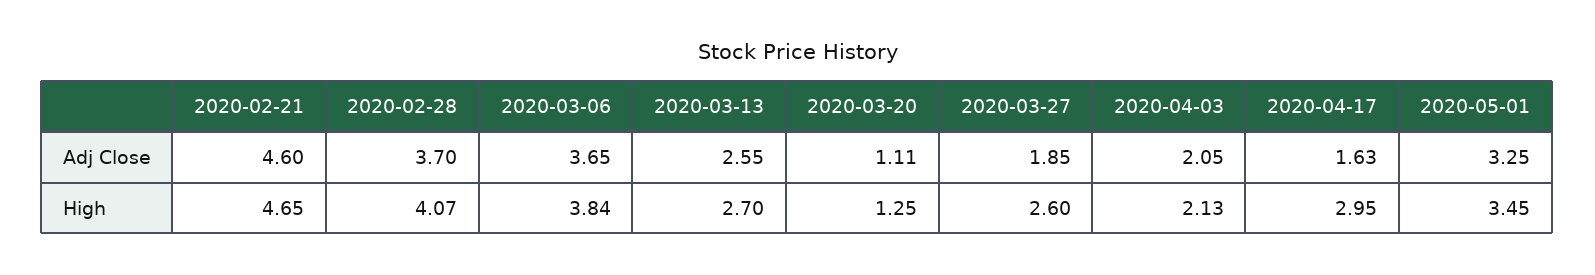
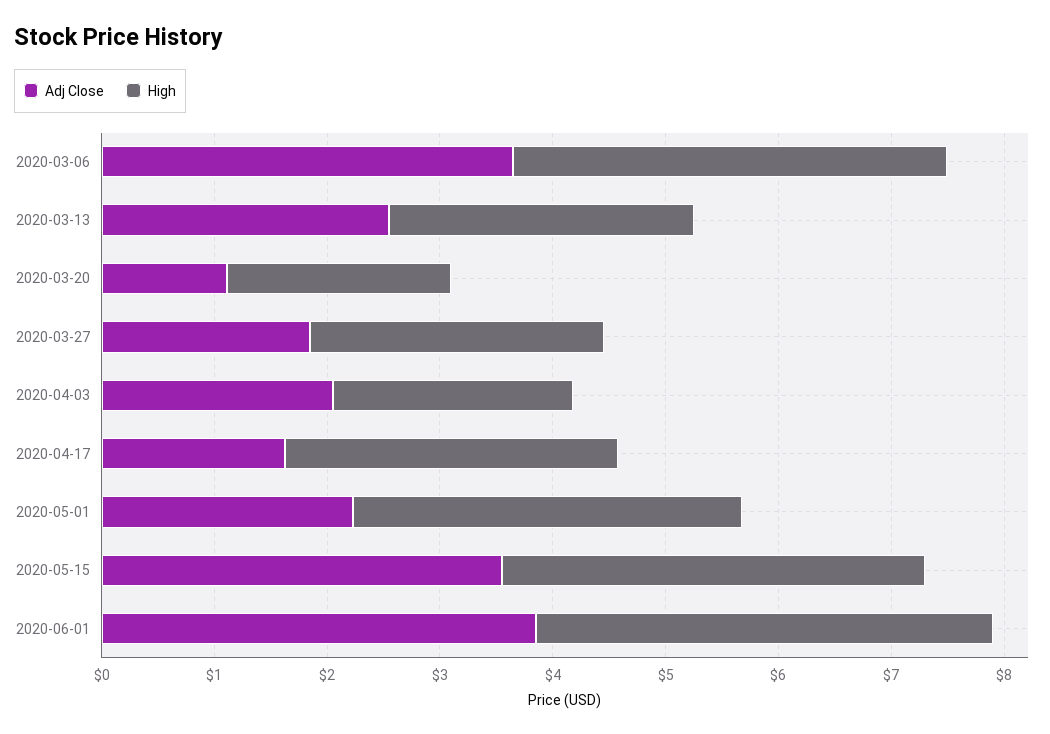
Adj Close, 2020-02-21: 4.6 -> none
Adj Close, 2020-02-28: 3.7 -> none
Adj Close, 2020-05-01: 3.25 -> 2.2
High, 2020-02-21: 4.65 -> none
High, 2020-02-28: 4.07 -> none
High, 2020-03-20: 1.25 -> 2
Adj Close, 2020-05-15: none -> 3.6
High, 2020-05-15: none -> 3.8
Adj Close, 2020-06-01: none -> 3.8
High, 2020-06-01: none -> 4

